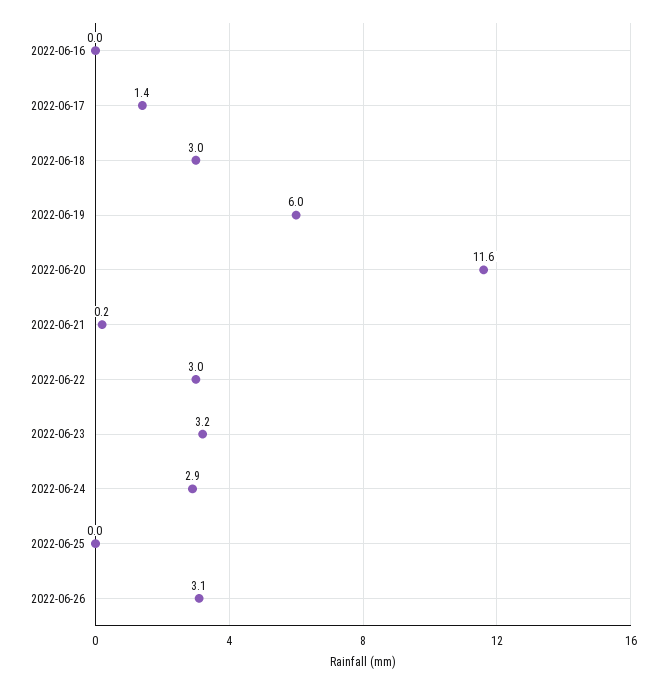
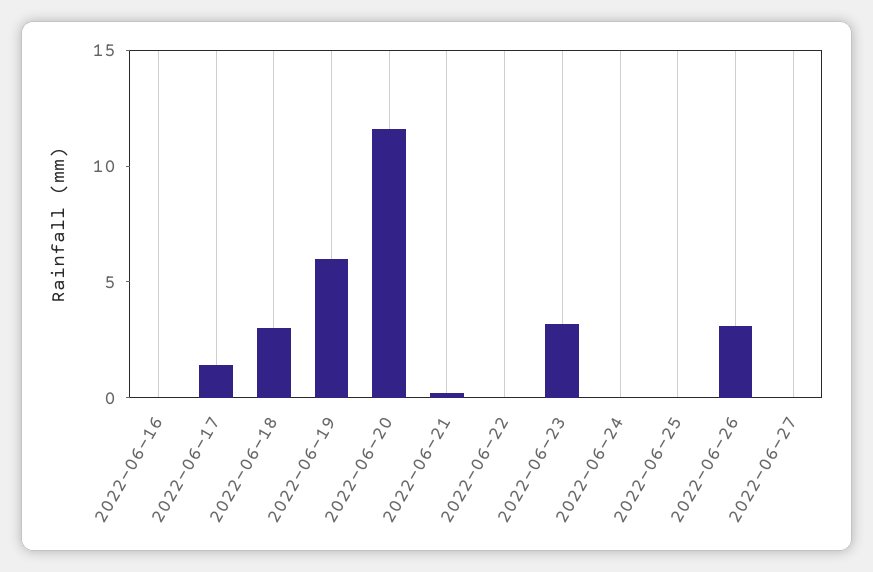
2022-06-22: 3 -> 0
2022-06-24: 2.9 -> 0
2022-06-27: none -> 0

